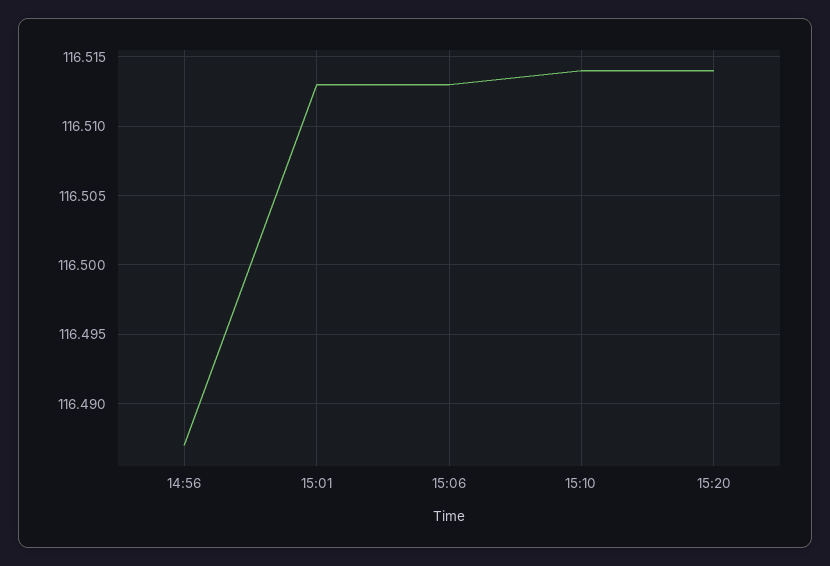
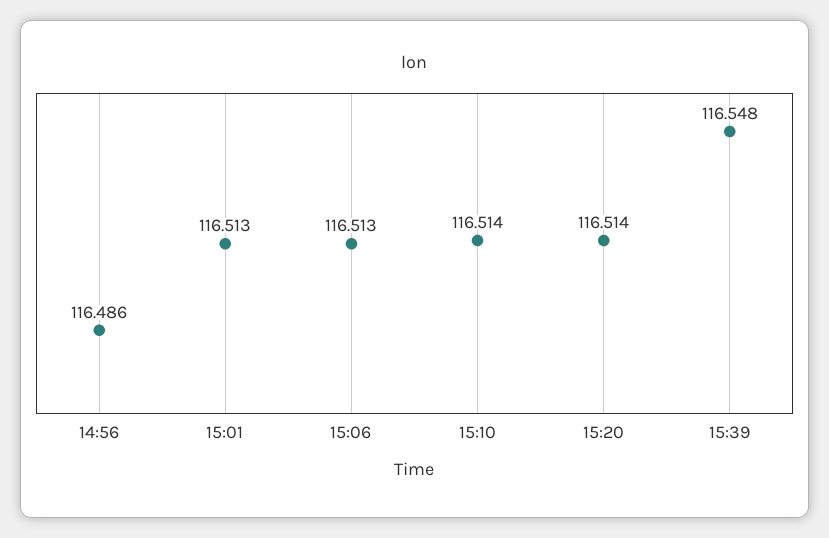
14:56: 116.487 -> 116.486
15:39: none -> 116.548

